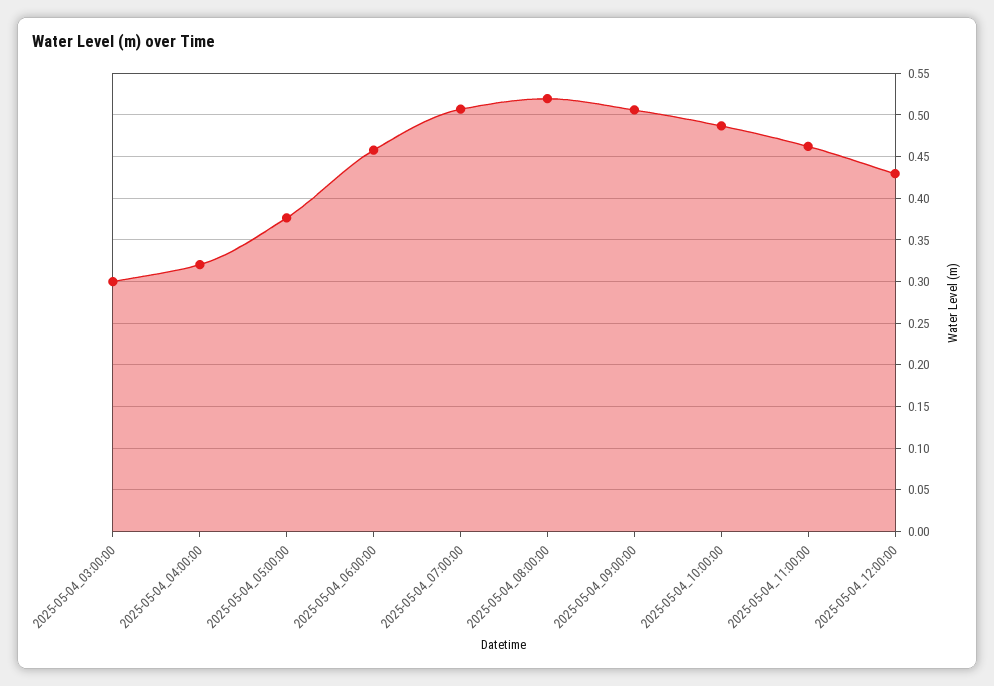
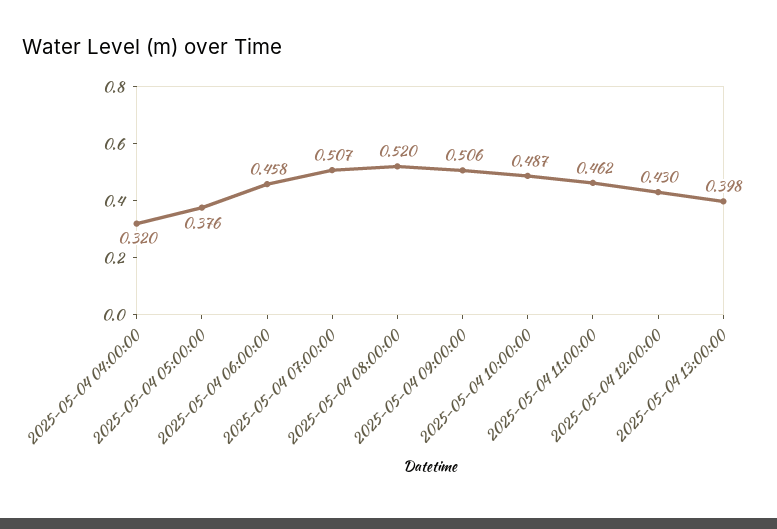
2025-05-04_03:00:00: 0.3 -> none
2025-05-04 13:00:00: none -> 0.398

